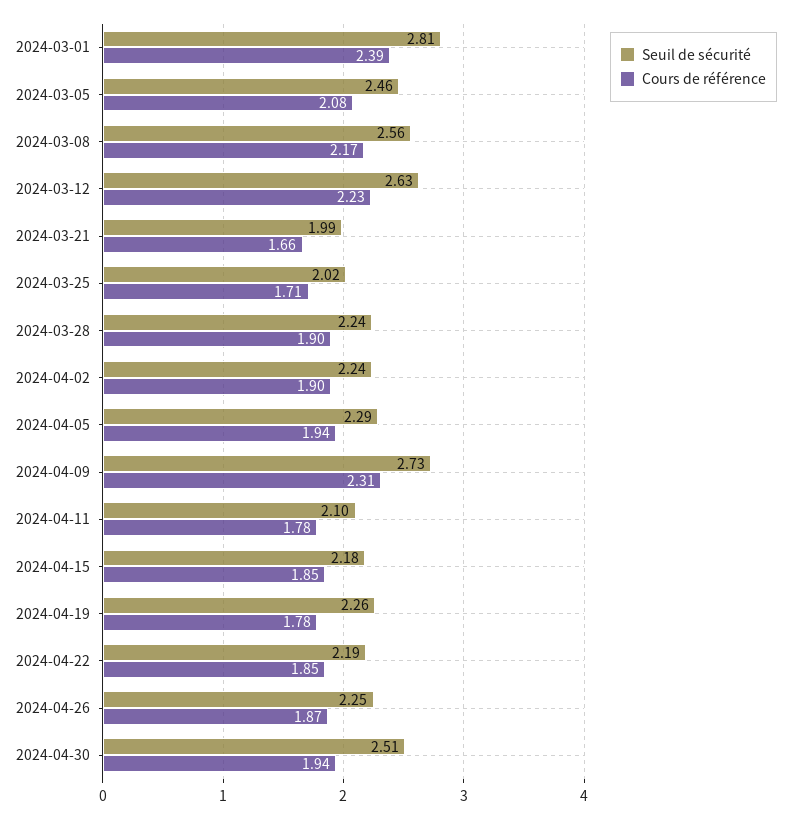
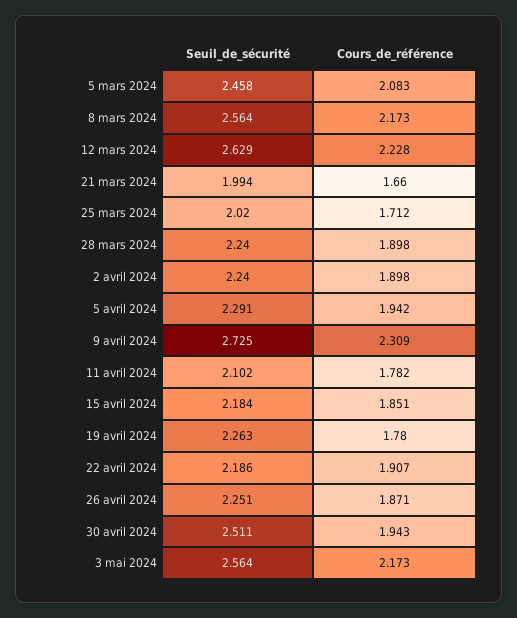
Seuil de sécurité, 2024-03-01: 2.81 -> none
Cours de référence, 2024-03-01: 2.39 -> none
Cours de référence, 2024-04-22: 1.85 -> 1.907
Seuil de sécurité, 3 mai 2024: none -> 2.564
Cours de référence, 3 mai 2024: none -> 2.173

